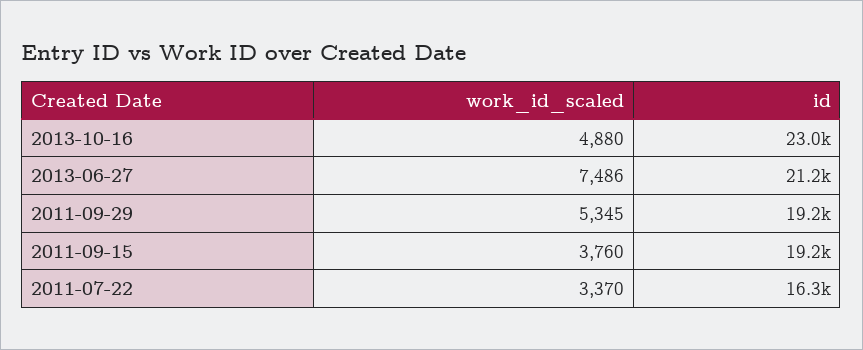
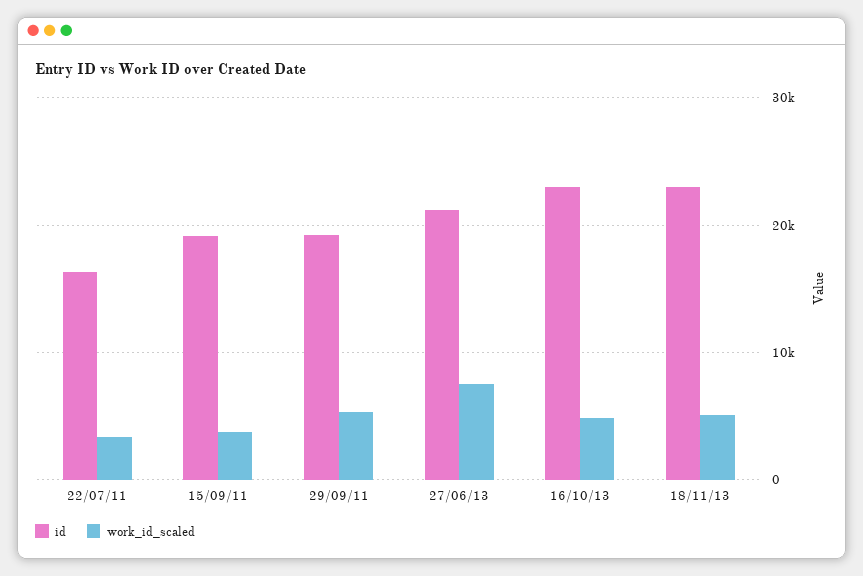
id, 18/11/13: none -> 23000
work_id_scaled, 18/11/13: none -> 5000

